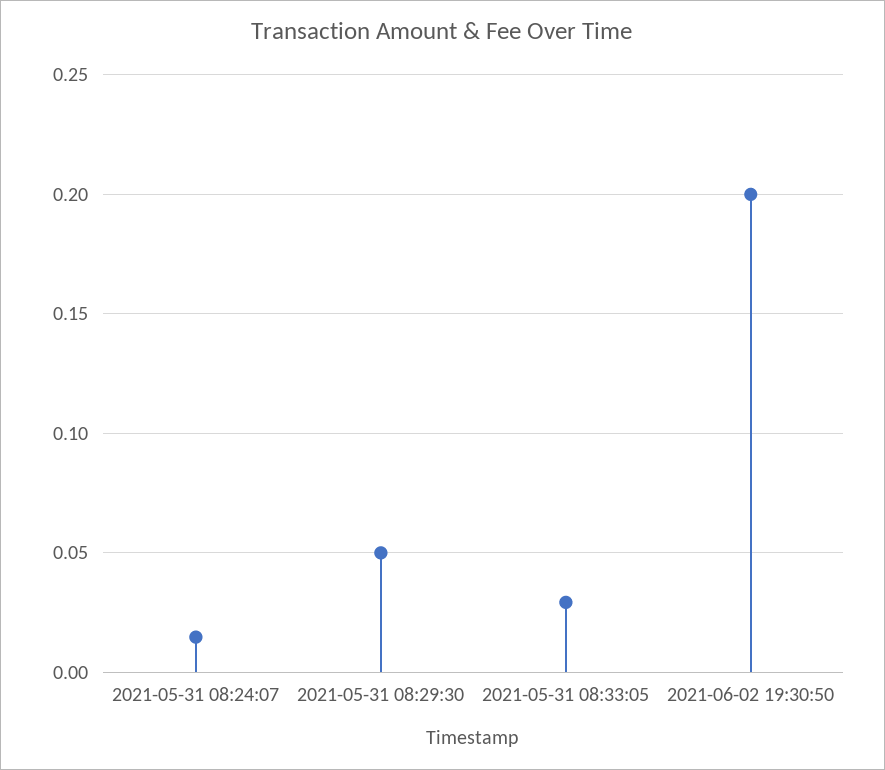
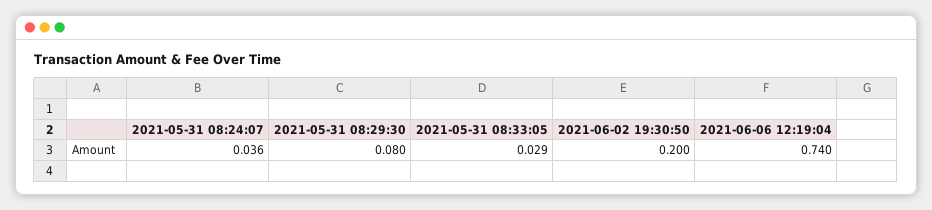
2021-05-31 08:24:07: 0.015 -> 0.036
2021-05-31 08:29:30: 0.05 -> 0.08
2021-06-06 12:19:04: none -> 0.74

